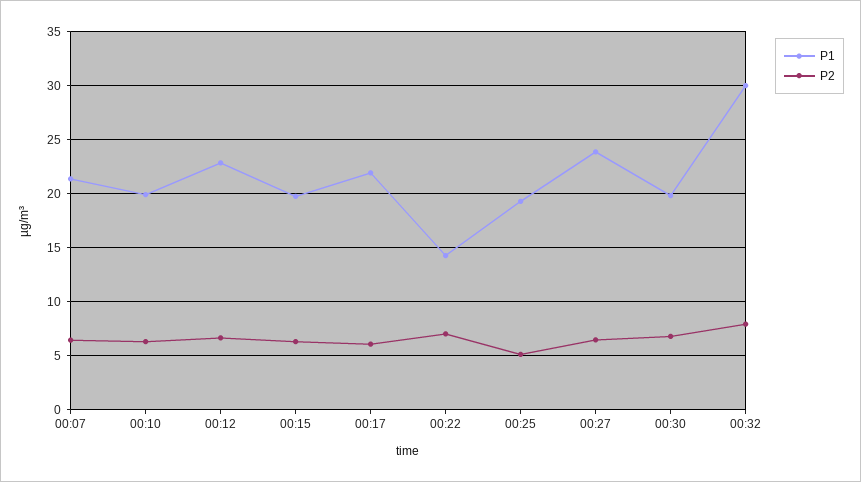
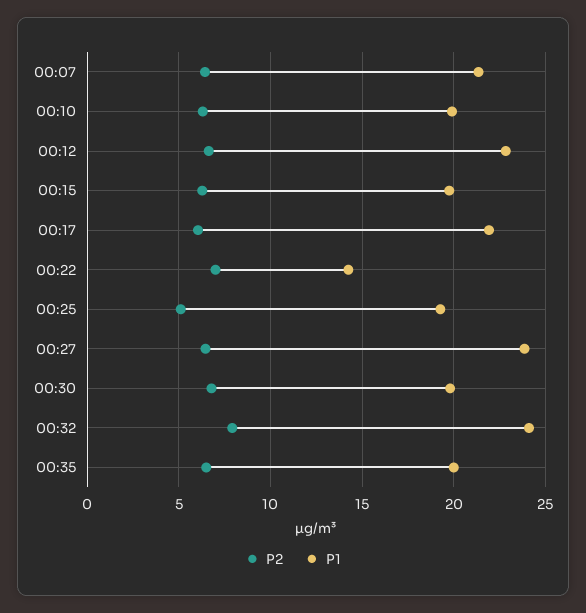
P1, 00:32: 30 -> 24
P2, 00:35: none -> 6.5
P1, 00:35: none -> 20

